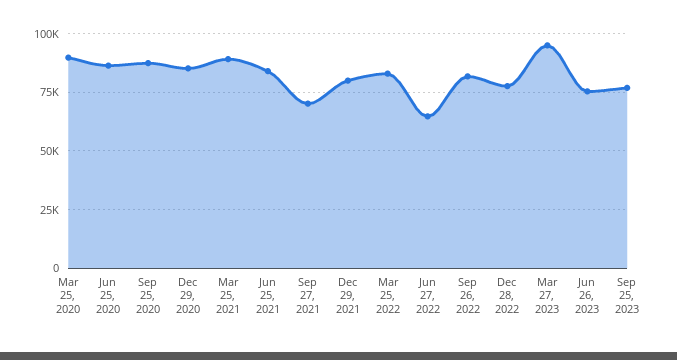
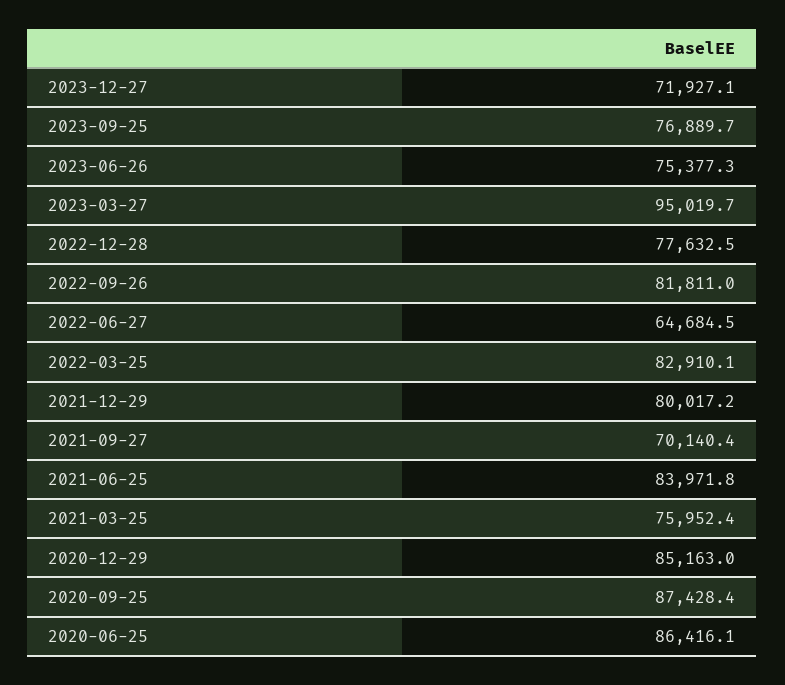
Mar 25, 2020: 90000 -> none
Mar 25, 2021: 90000 -> 75952.4
2023-12-27: none -> 71927.1

